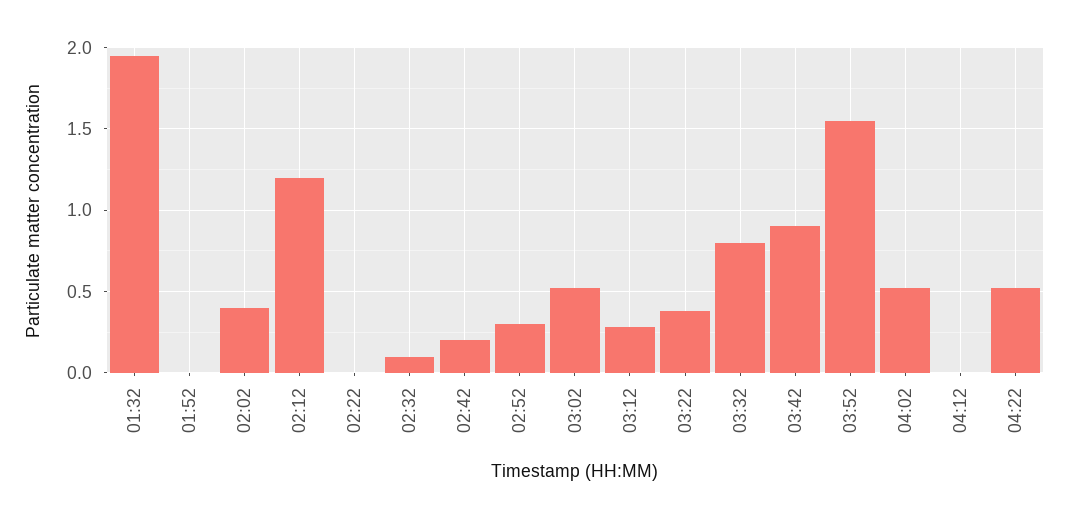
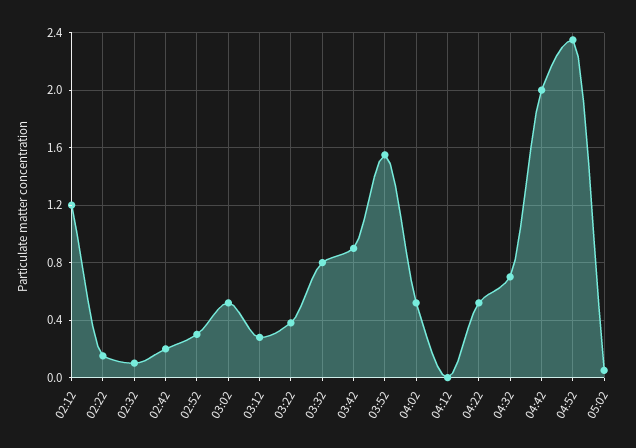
01:32: 1.95 -> none
01:52: 0 -> none
02:02: 0.4 -> none
02:22: 0 -> 0.15
04:32: none -> 0.7
04:42: none -> 2
04:52: none -> 2.35
05:02: none -> 0.05

